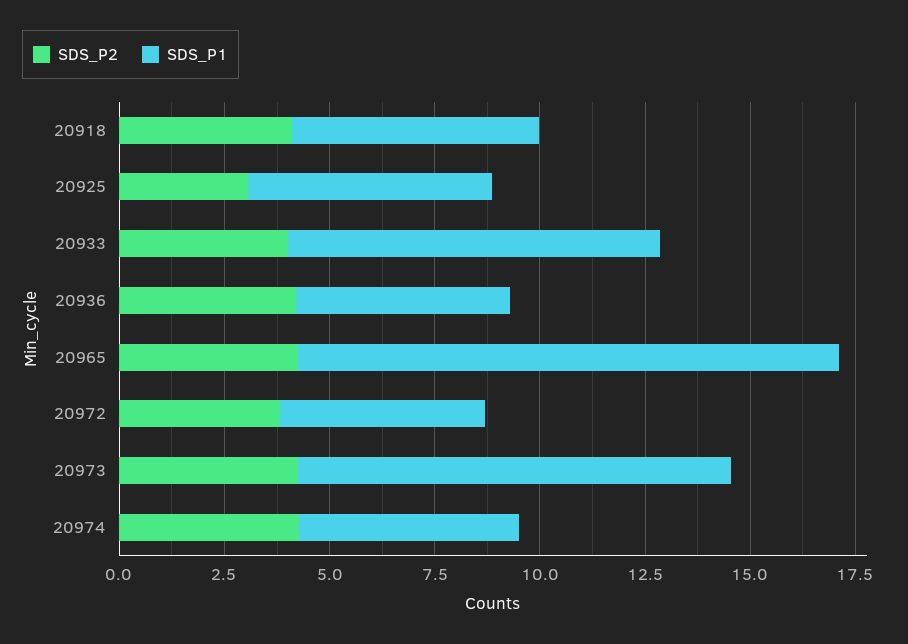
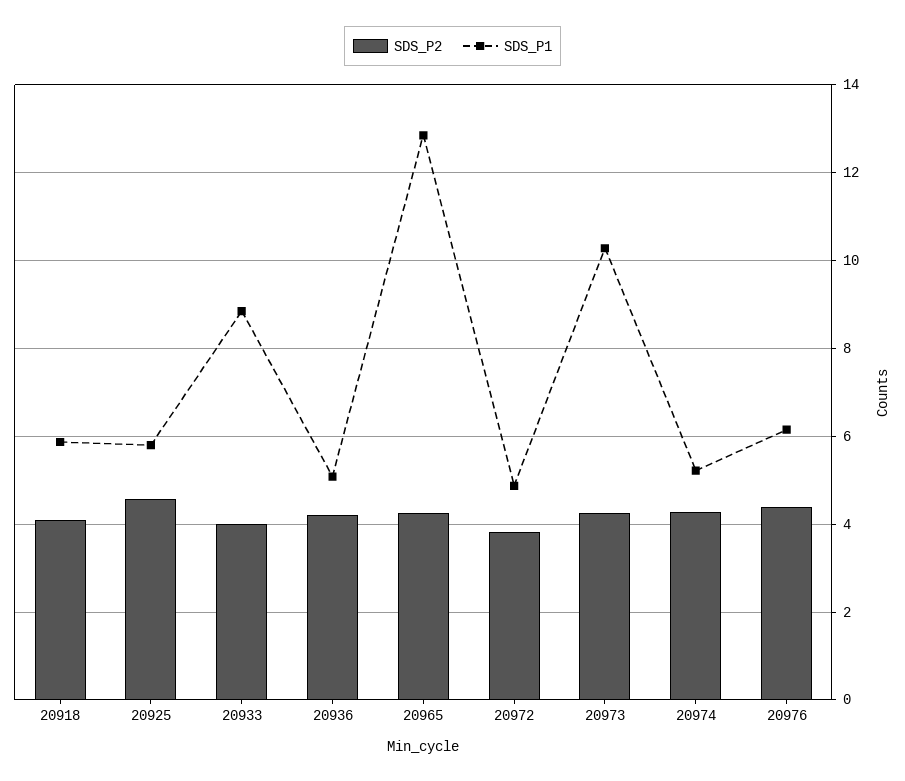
SDS_P2, 20925: 3 -> 4.6
SDS_P2, 20976: none -> 4.4
SDS_P1, 20976: none -> 6.2

